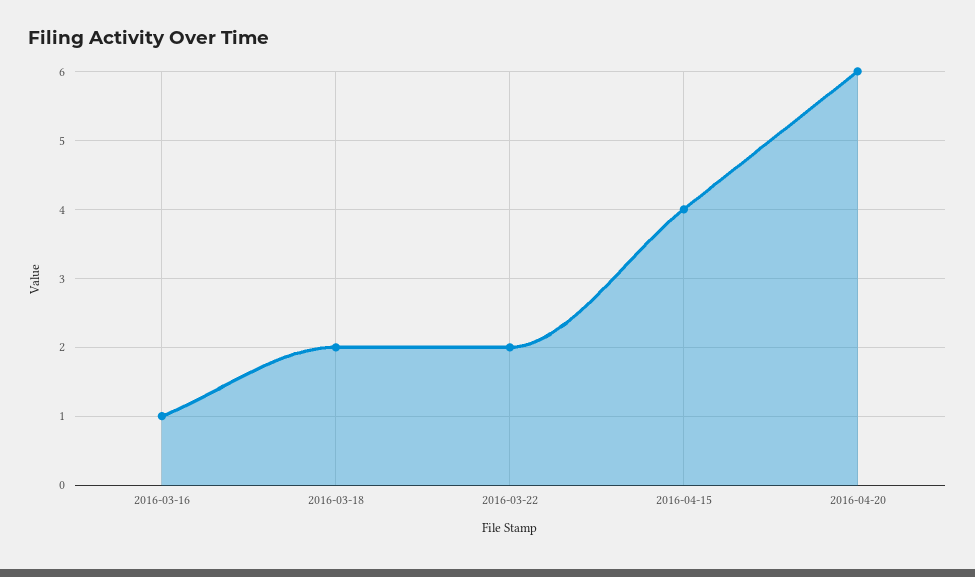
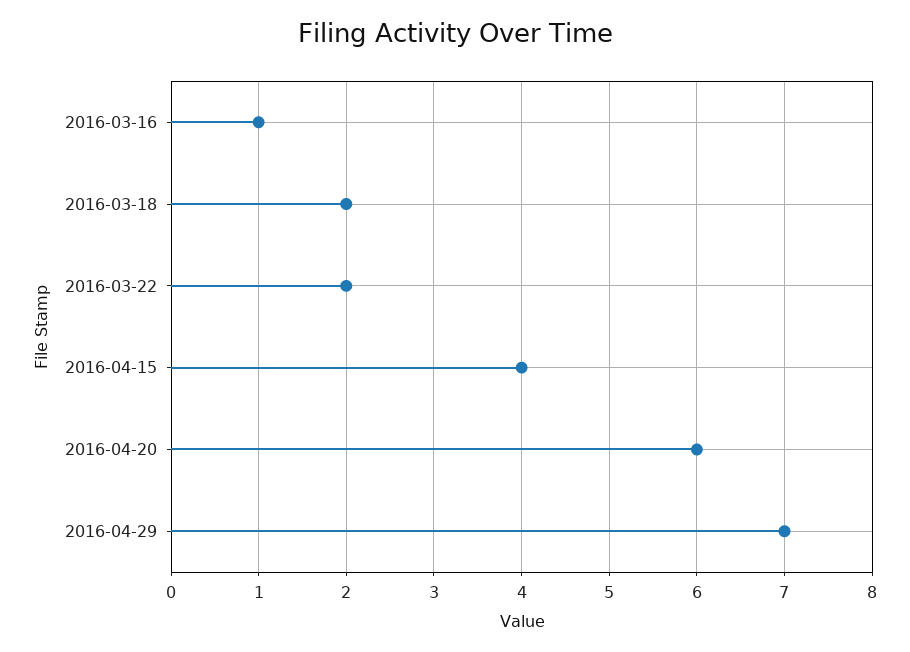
2016-04-29: none -> 7

